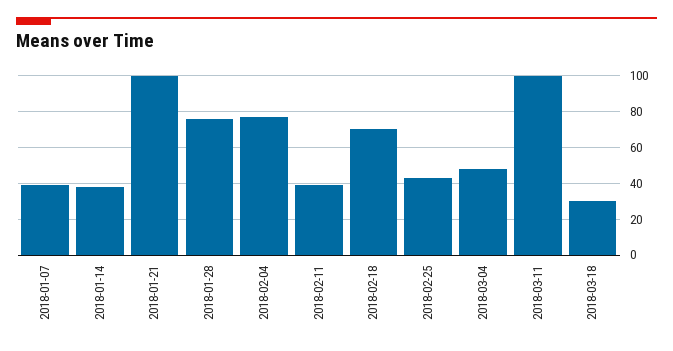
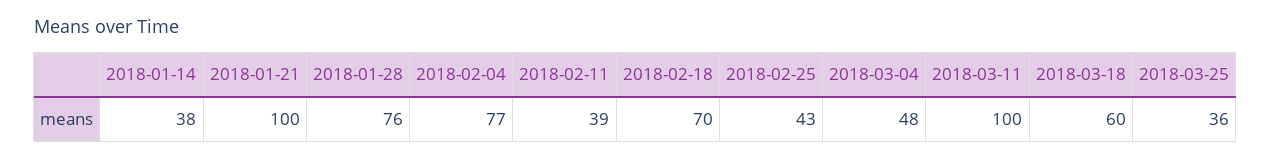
2018-01-07: 40 -> none
2018-03-18: 30 -> 60
2018-03-25: none -> 36

